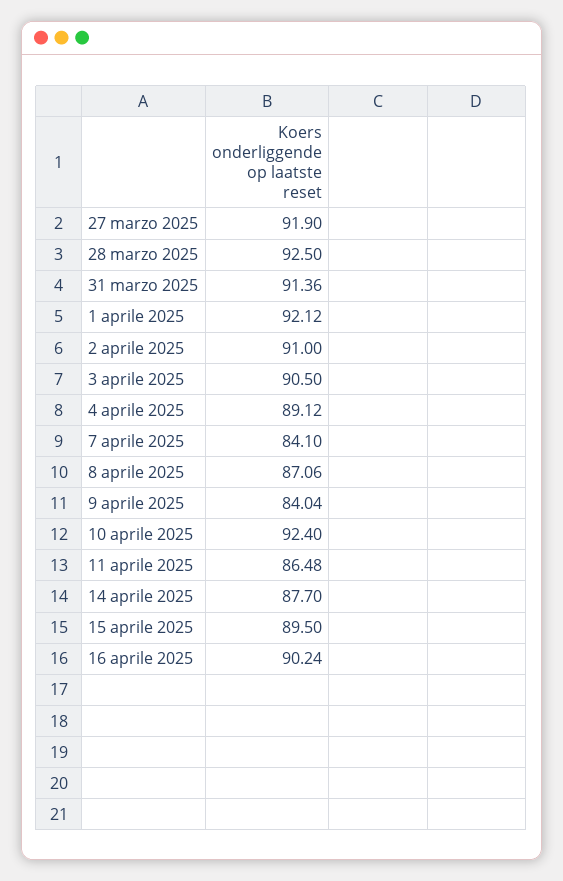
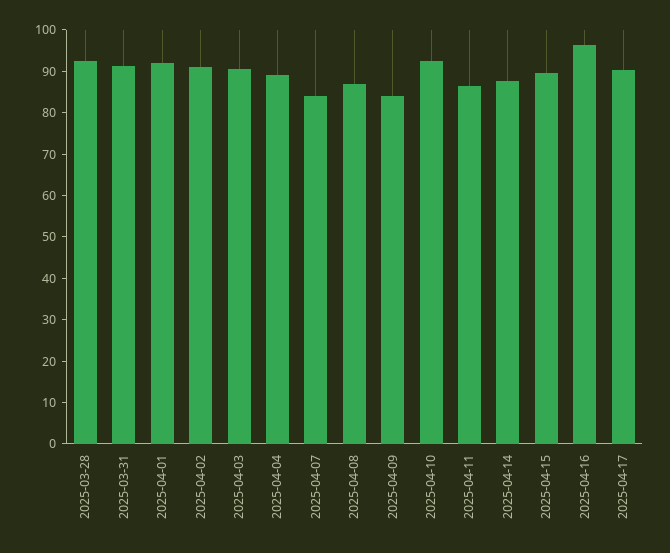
27 marzo 2025: 91.9 -> none
16 aprile 2025: 90.24 -> 96
2025-04-17: none -> 90

